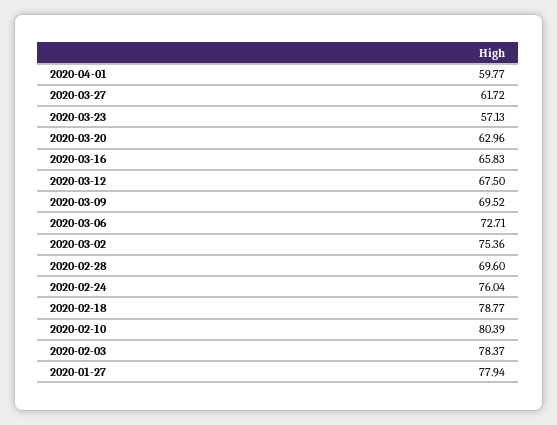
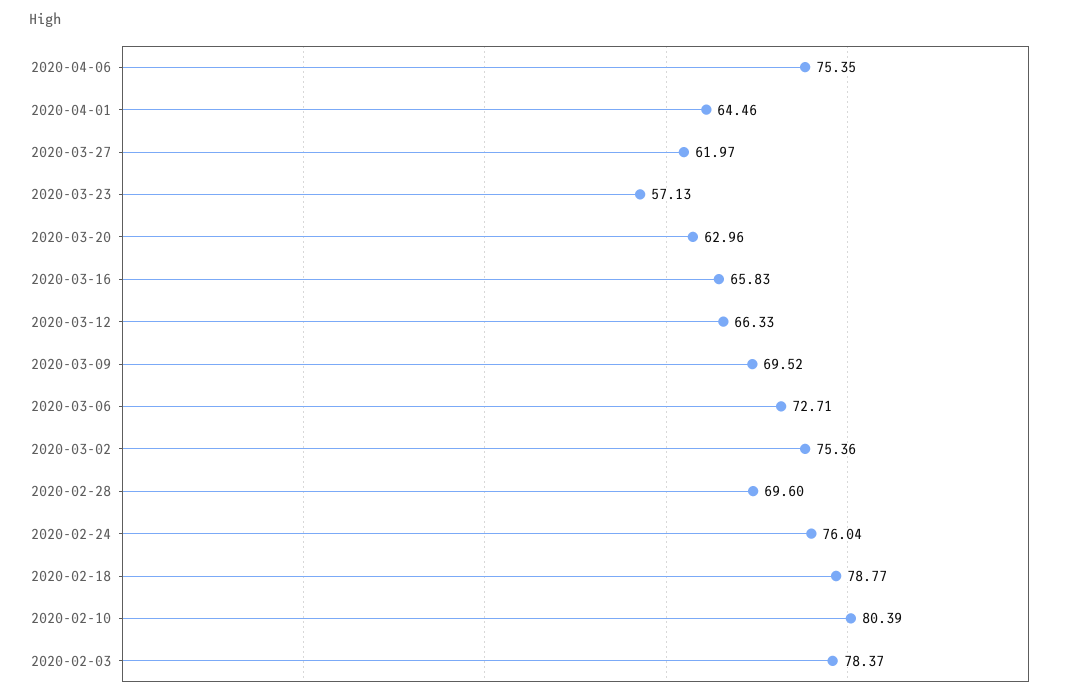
2020-04-01: 59.77 -> 64.46
2020-03-27: 61.72 -> 61.97
2020-03-12: 67.5 -> 66.33
2020-01-27: 77.94 -> none
2020-04-06: none -> 75.35

